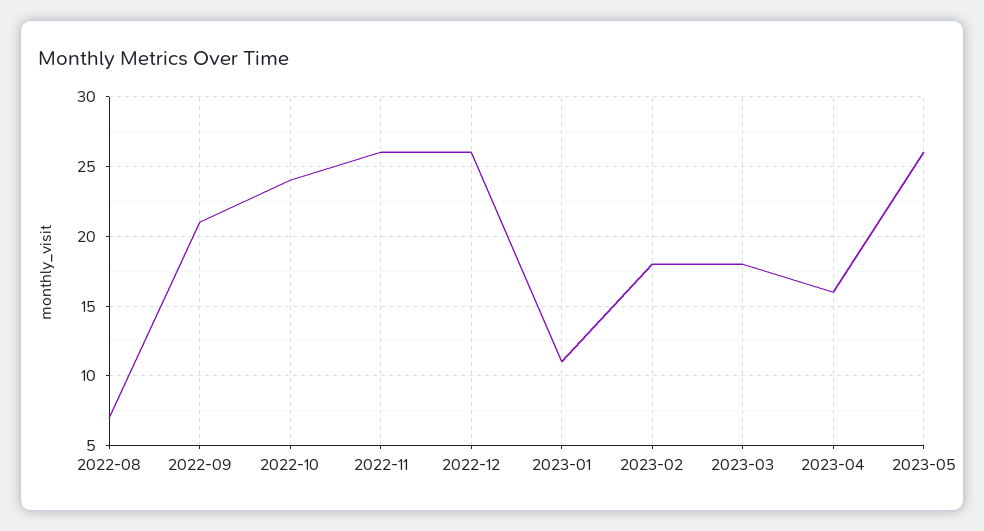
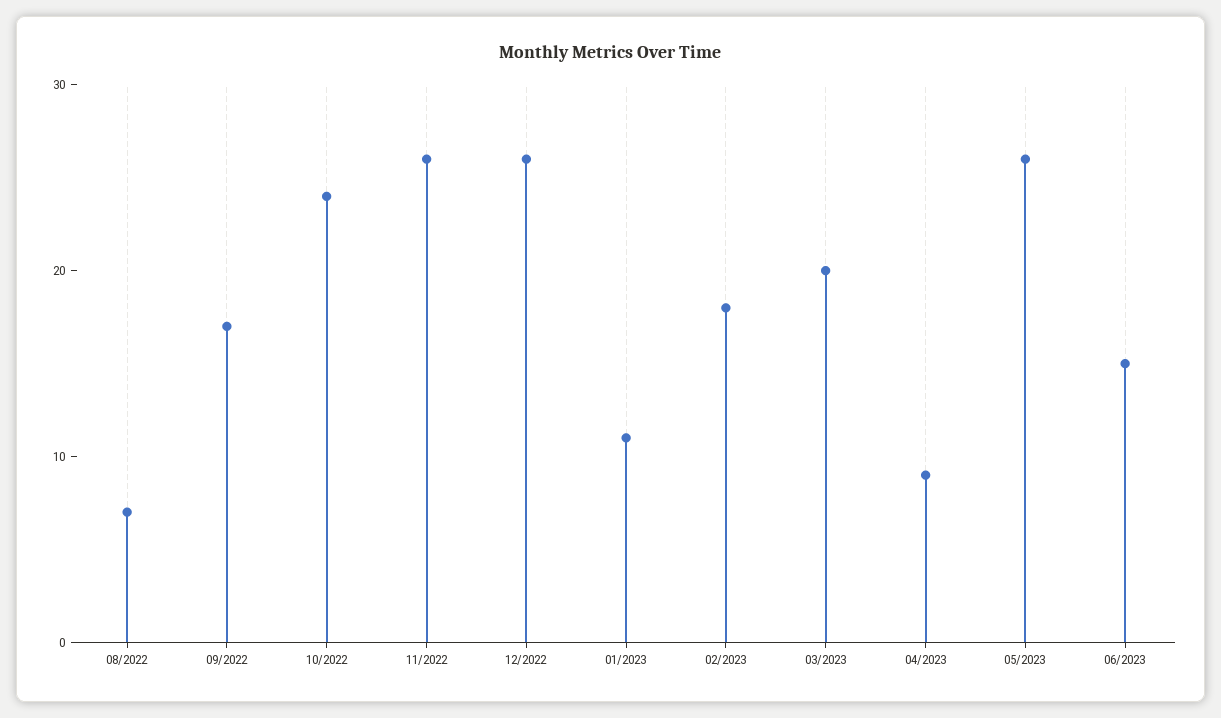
2022-09: 21 -> 17
2023-03: 18 -> 20
2023-04: 16 -> 9
06/2023: none -> 15

